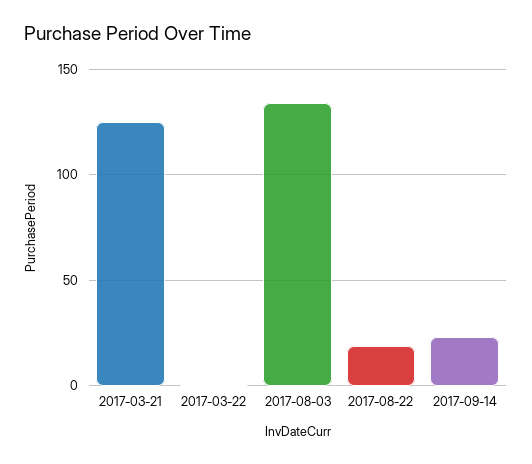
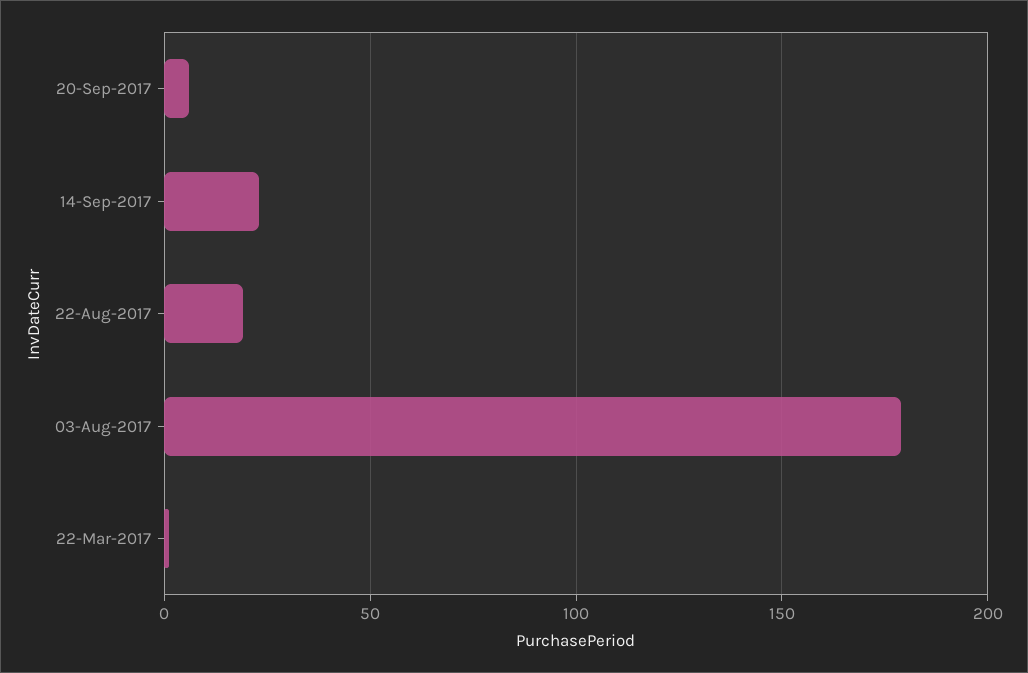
2017-03-21: 125 -> none
2017-08-03: 135 -> 180
20-Sep-2017: none -> 5

